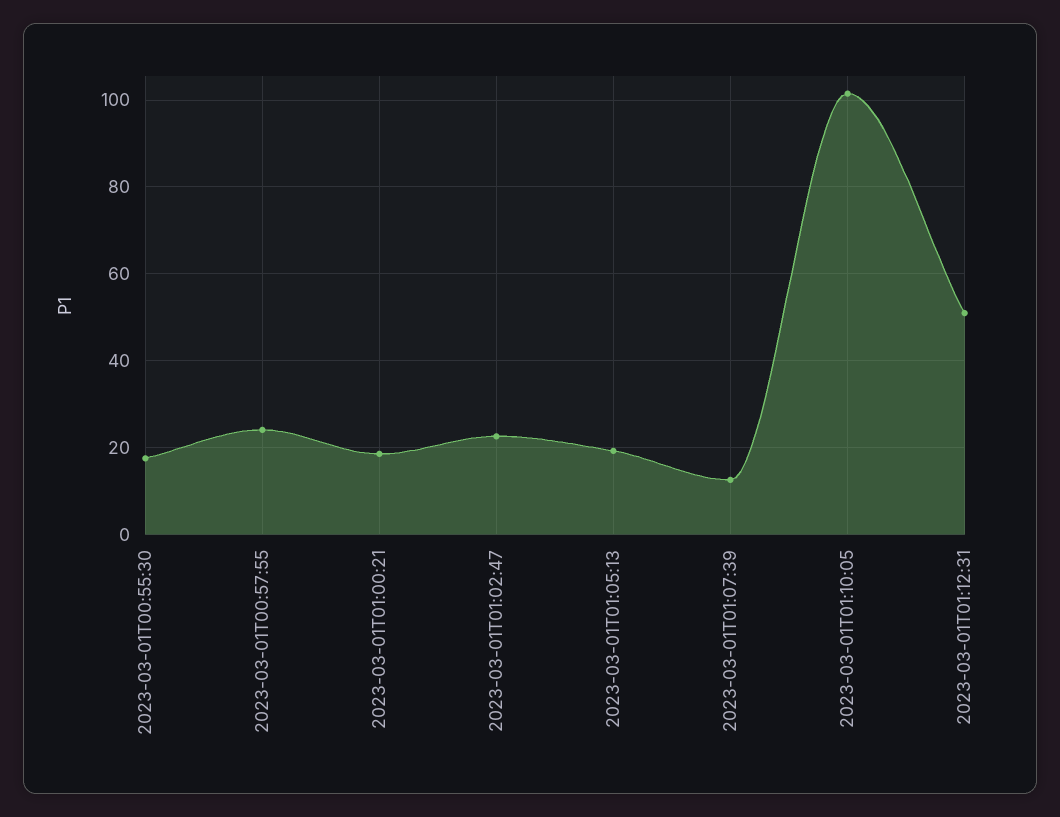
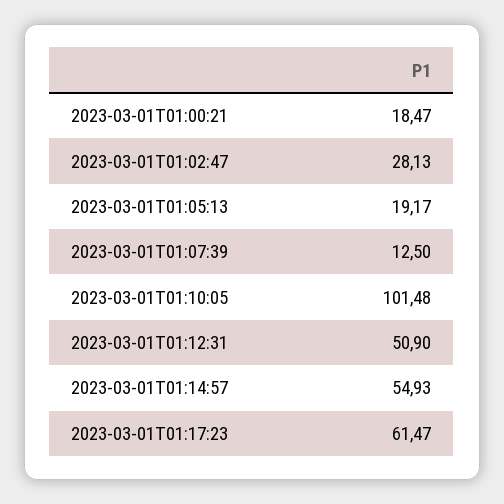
2023-03-01T00:55:30: 18 -> none
2023-03-01T00:57:55: 24 -> none
2023-03-01T01:02:47: 22 -> 28.13
2023-03-01T01:14:57: none -> 54.93
2023-03-01T01:17:23: none -> 61.47

